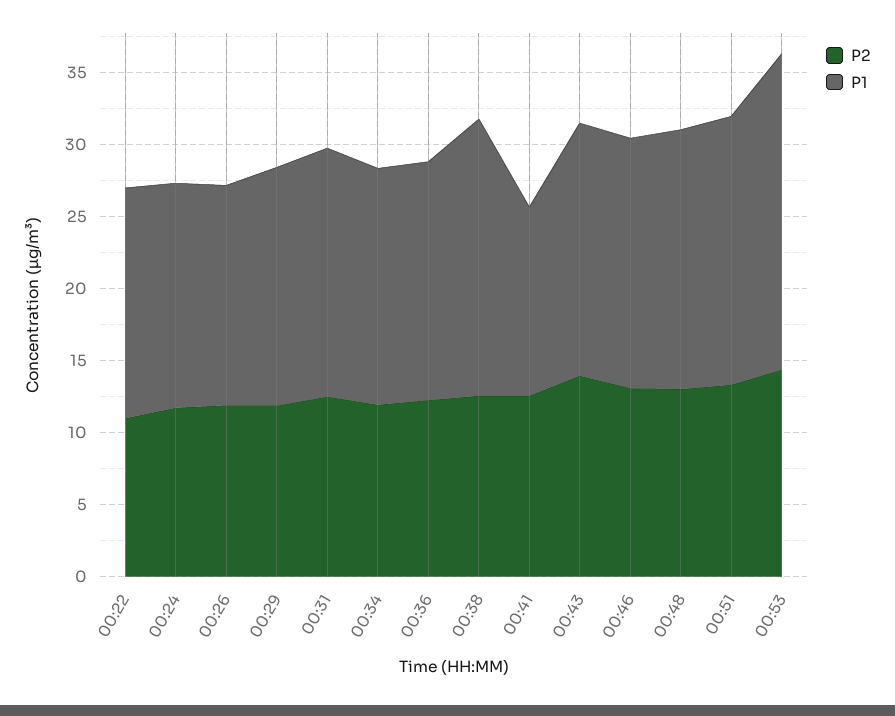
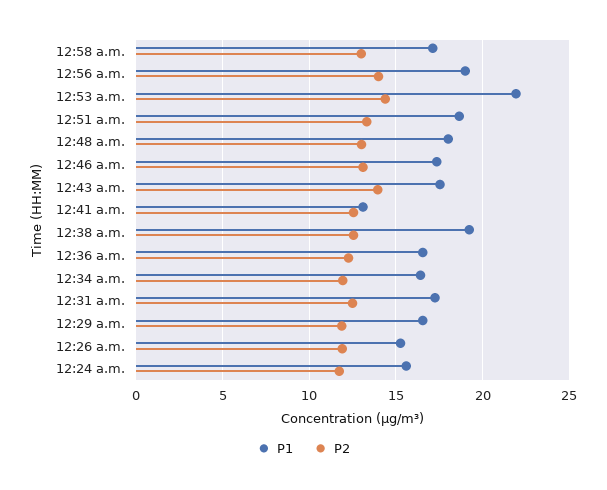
P2, 00:22: 11 -> none
P1, 00:22: 16 -> none
P1, 12:58 a.m.: none -> 17
P2, 12:58 a.m.: none -> 13
P1, 12:56 a.m.: none -> 19
P2, 12:56 a.m.: none -> 14

